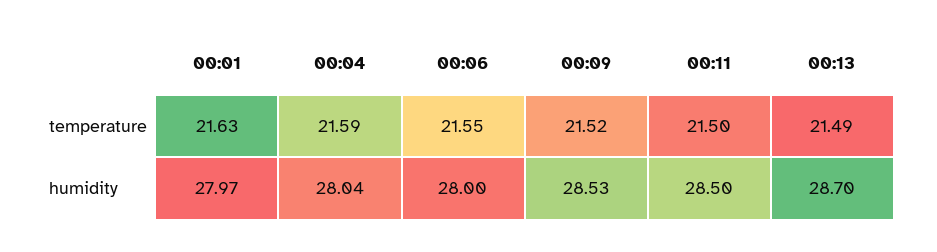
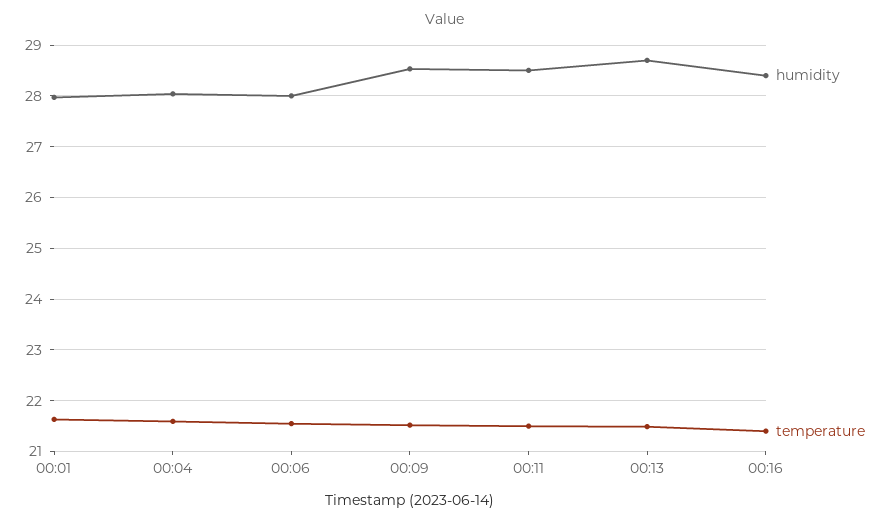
humidity, 00:16: none -> 28.4
temperature, 00:16: none -> 21.4

